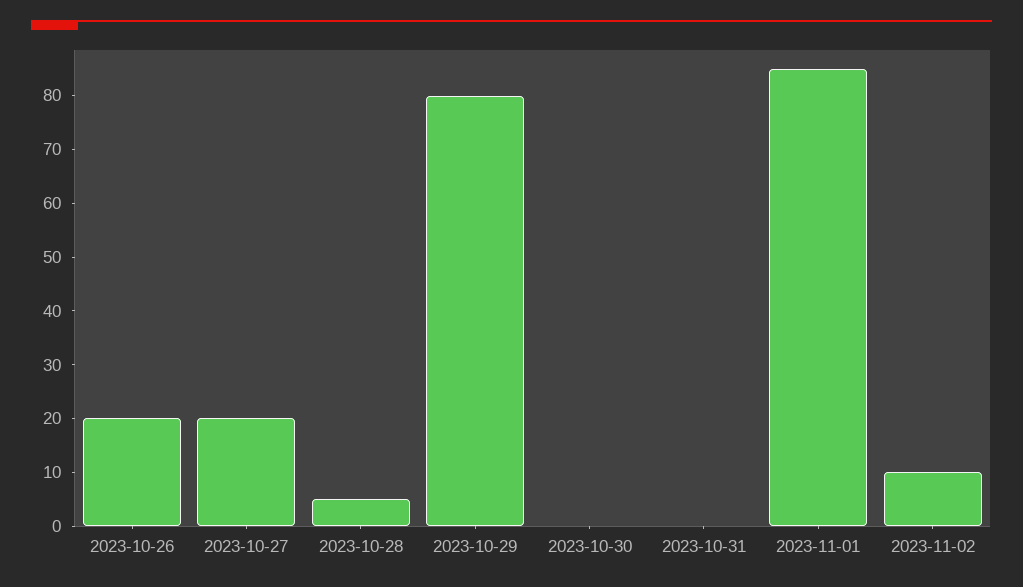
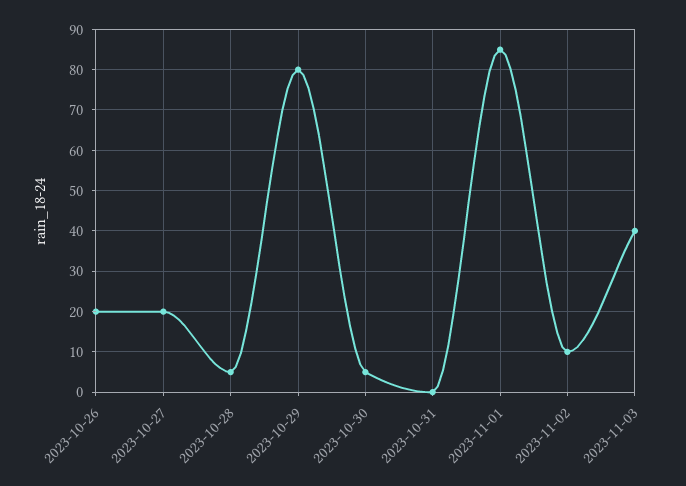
2023-10-30: 0 -> 5
2023-11-03: none -> 40

